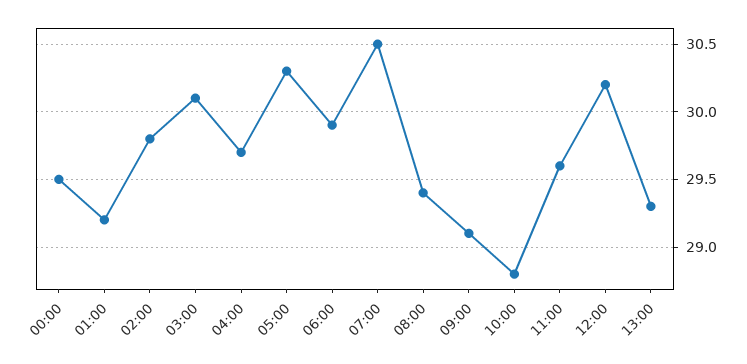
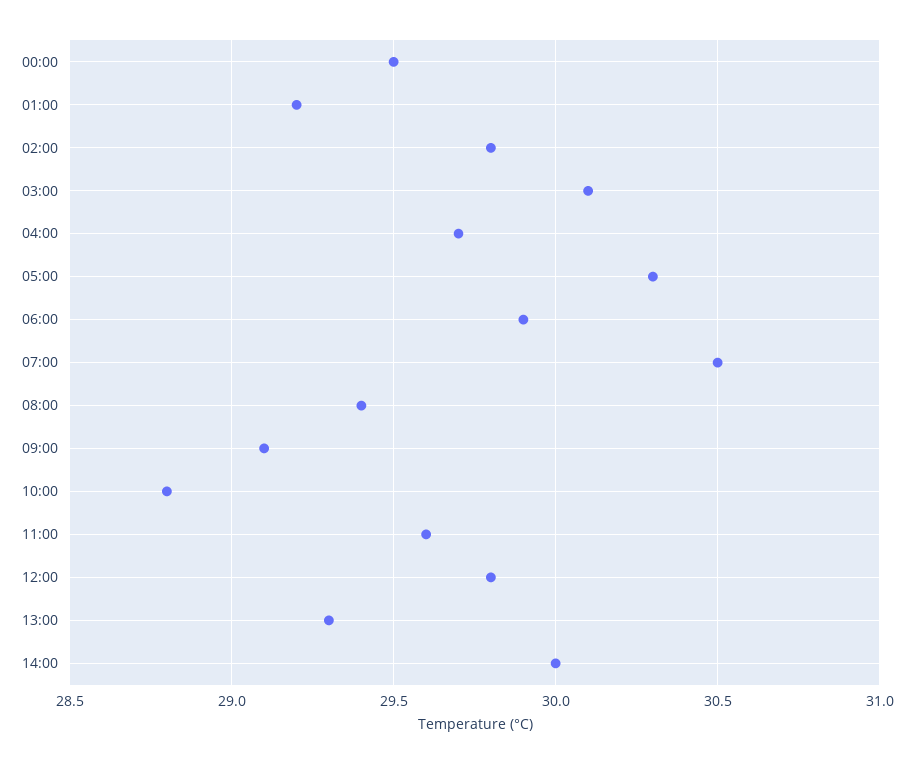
12:00: 30.2 -> 29.8
14:00: none -> 30

